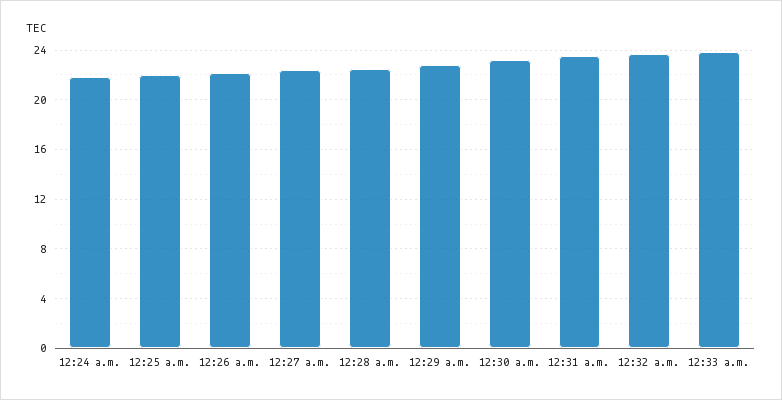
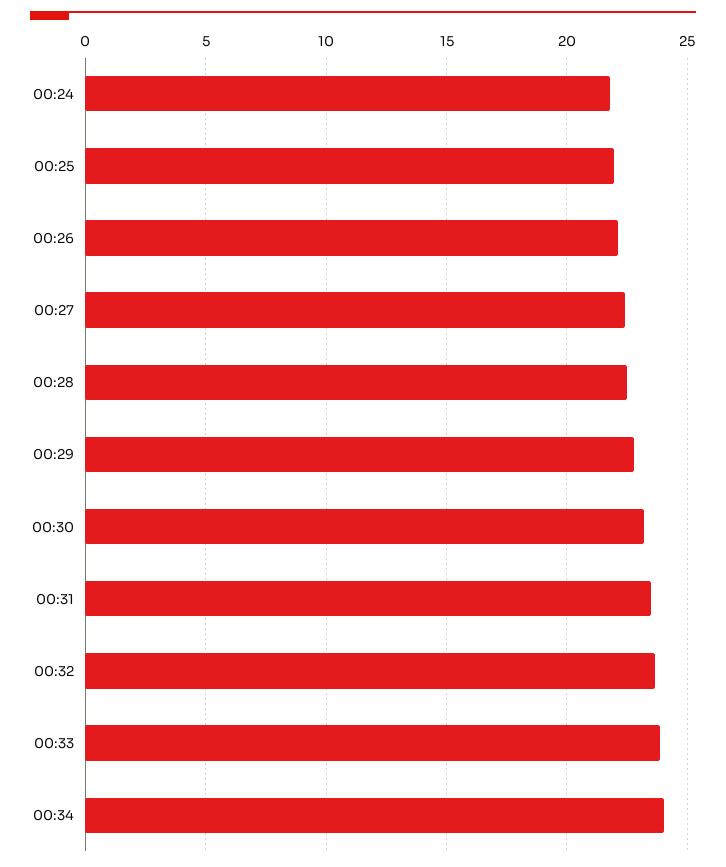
00:34: none -> 24

